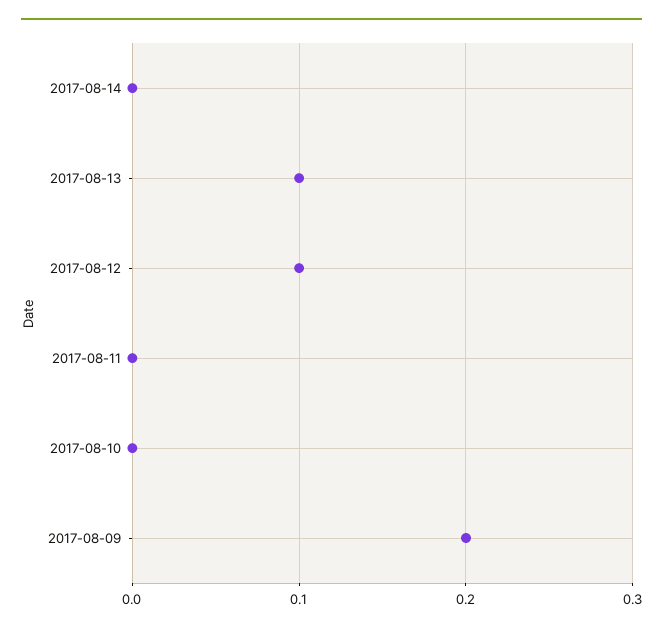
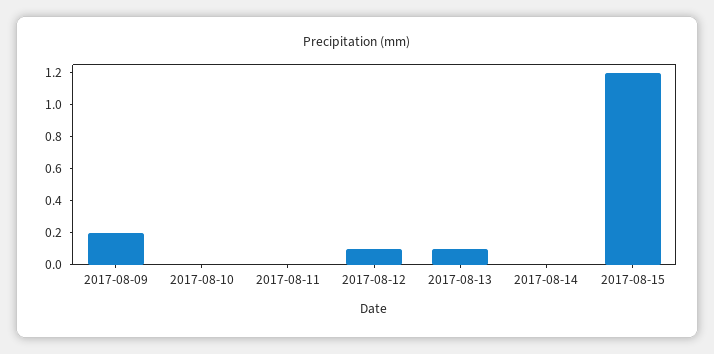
2017-08-15: none -> 1.2

